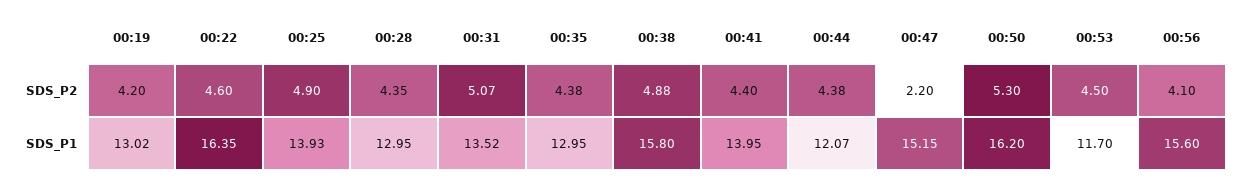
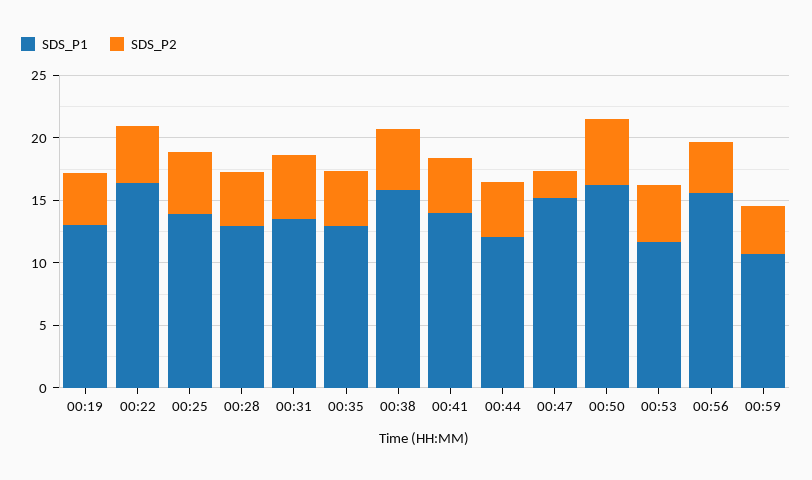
SDS_P1, 00:59: none -> 11
SDS_P2, 00:59: none -> 4

